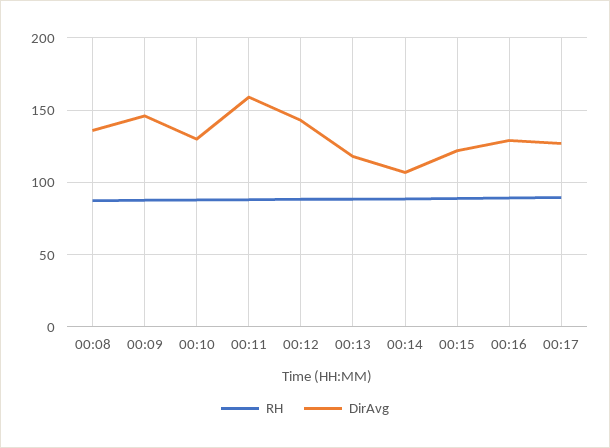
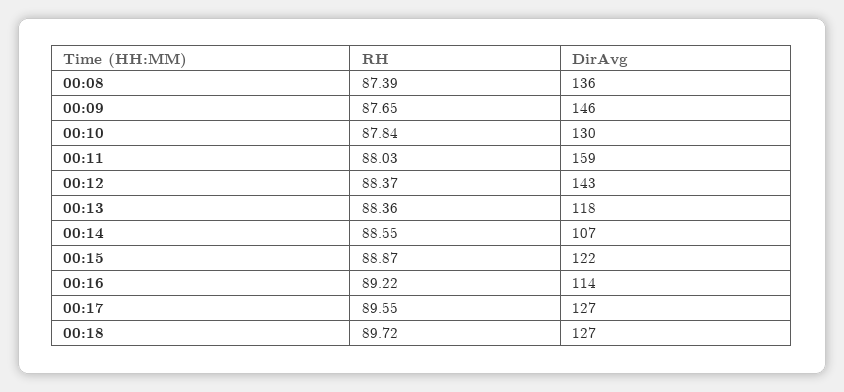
DirAvg, 00:16: 130 -> 114
RH, 00:18: none -> 89.72
DirAvg, 00:18: none -> 127

